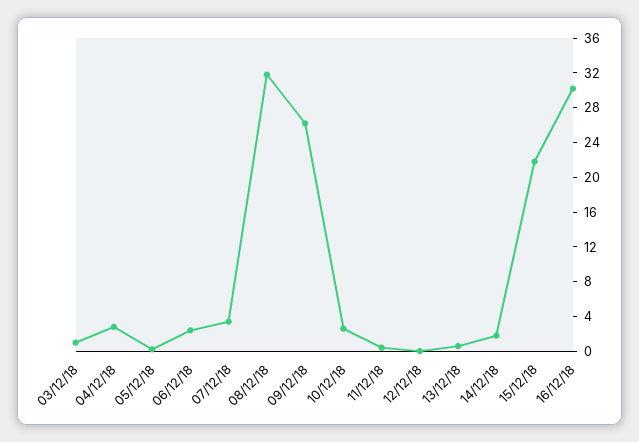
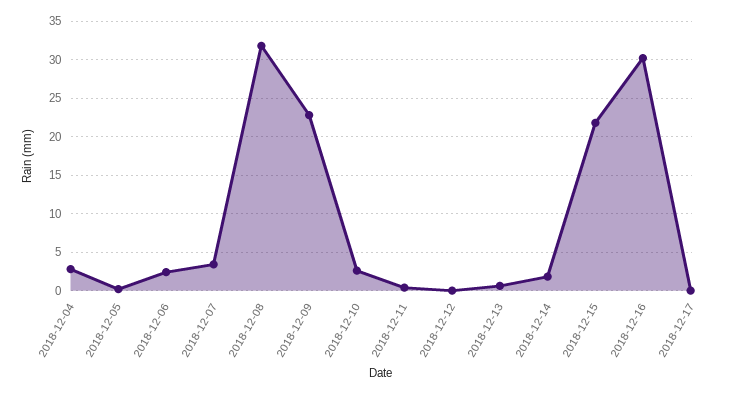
03/12/18: 1 -> none
09/12/18: 26 -> 23
2018-12-17: none -> 0

